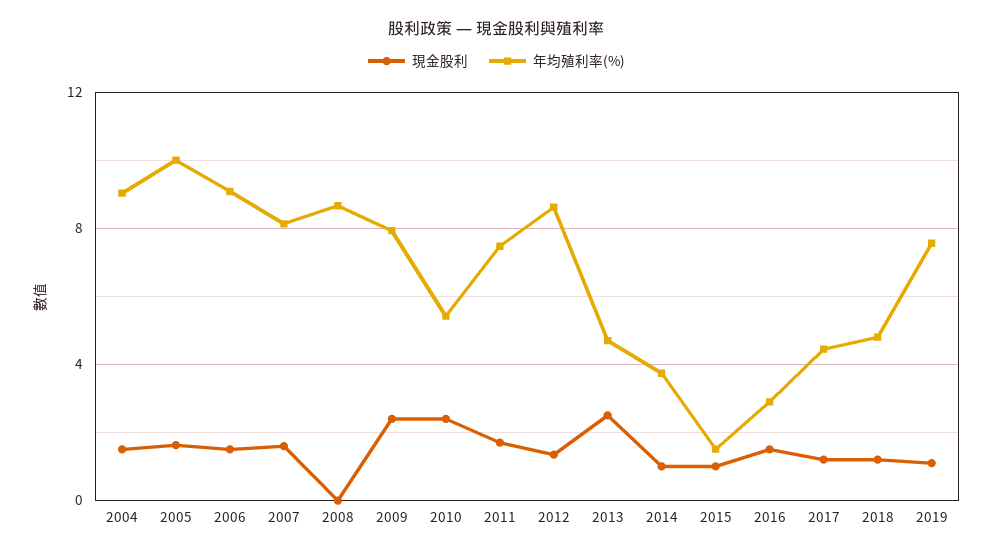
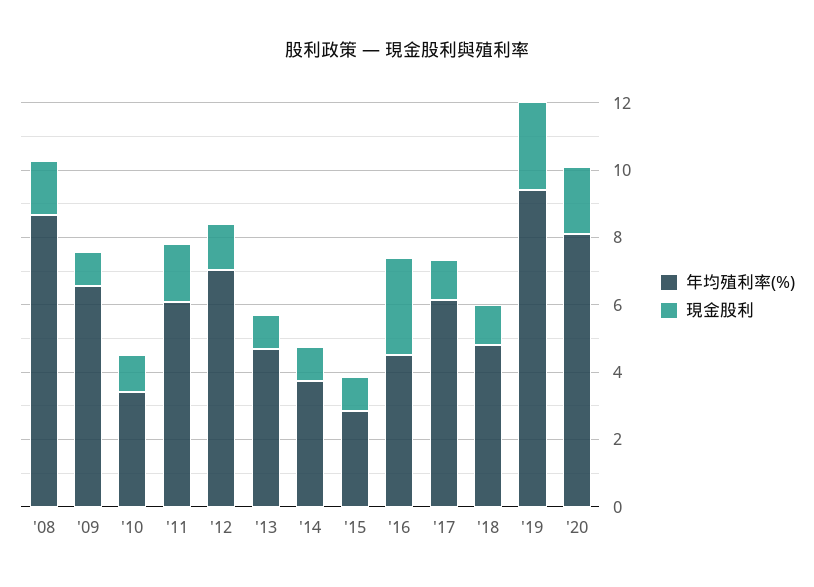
現金股利, 2004: 1.5 -> none
年均殖利率(%), 2004: 9 -> none
現金股利, 2005: 1.5 -> none
年均殖利率(%), 2005: 10 -> none
現金股利, 2006: 1.5 -> none
年均殖利率(%), 2006: 9 -> none
現金股利, 2007: 1.5 -> none
年均殖利率(%), 2007: 8 -> none
現金股利, 2008: 0 -> 1.5
現金股利, 2009: 2.5 -> 1
年均殖利率(%), 2009: 8 -> 6.5
現金股利, 2010: 2.5 -> 1
年均殖利率(%), 2010: 5.5 -> 3.5
年均殖利率(%), 2011: 7.5 -> 6
年均殖利率(%), 2012: 8.5 -> 7
現金股利, 2013: 2.5 -> 1
年均殖利率(%), 2015: 1.5 -> 3
現金股利, 2016: 1.5 -> 3
年均殖利率(%), 2016: 3 -> 4.5
年均殖利率(%), 2017: 4.5 -> 6
現金股利, 2019: 1 -> 2.5
年均殖利率(%), 2019: 7.5 -> 9.5
年均殖利率(%), '20: none -> 8
現金股利, '20: none -> 2

